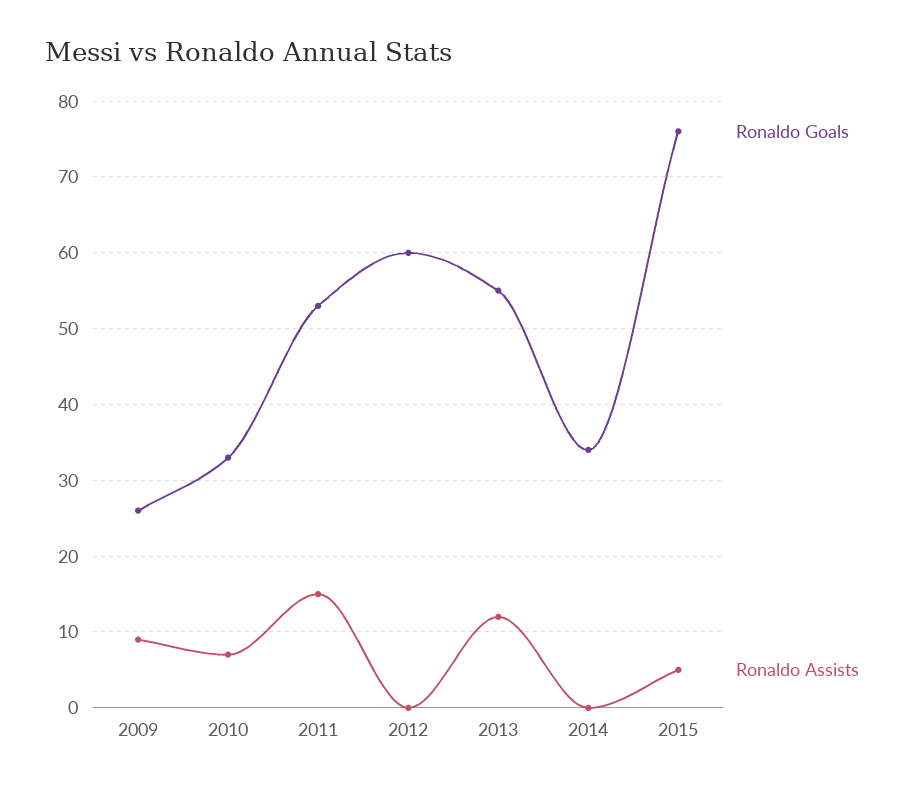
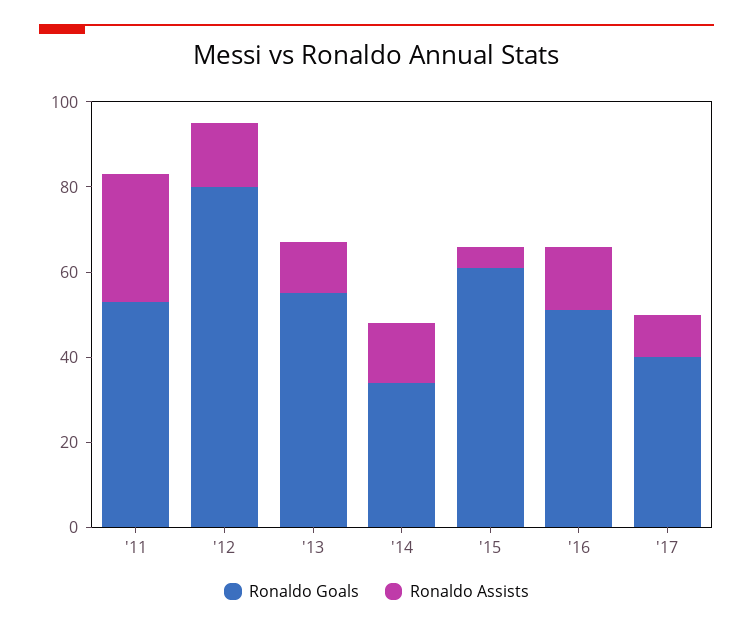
Ronaldo Goals, 2009: 26 -> none
Ronaldo Assists, 2009: 9 -> none
Ronaldo Goals, 2010: 33 -> none
Ronaldo Assists, 2010: 7 -> none
Ronaldo Assists, 2011: 15 -> 30
Ronaldo Goals, 2012: 60 -> 80
Ronaldo Assists, 2012: 0 -> 15
Ronaldo Assists, 2014: 0 -> 15
Ronaldo Goals, 2015: 76 -> 60
Ronaldo Goals, '16: none -> 50
Ronaldo Assists, '16: none -> 15
Ronaldo Goals, '17: none -> 40
Ronaldo Assists, '17: none -> 10

